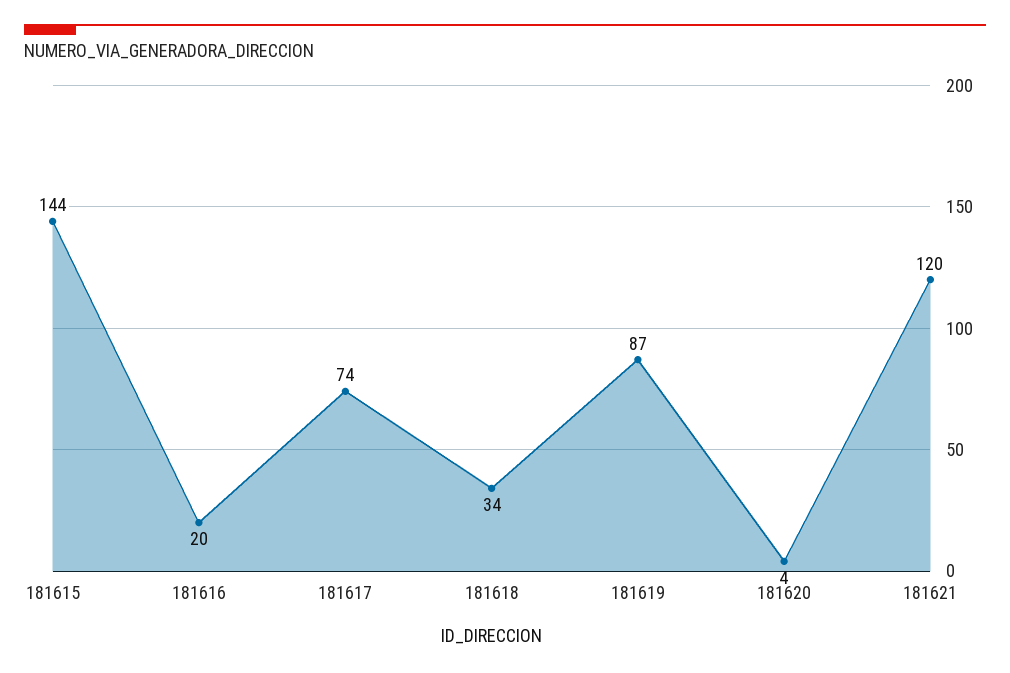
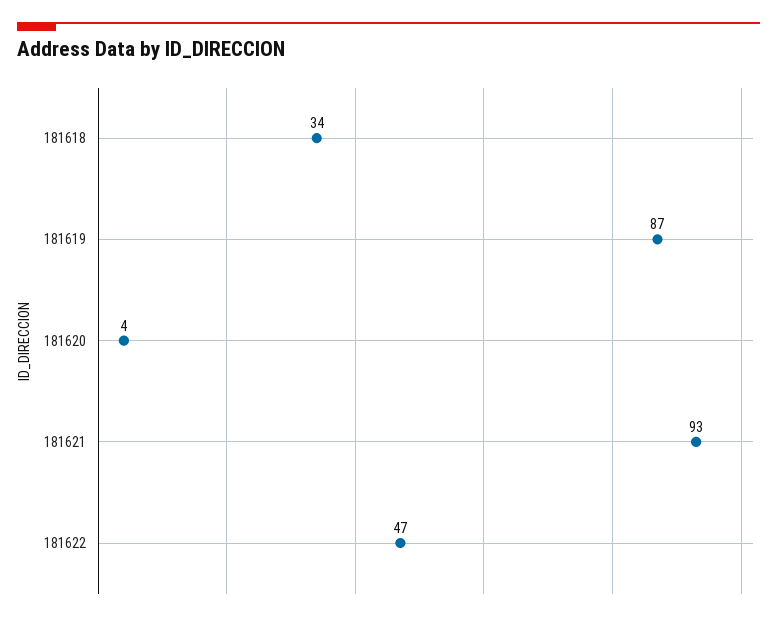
181615: 144 -> none
181616: 20 -> none
181617: 74 -> none
181621: 120 -> 93
181622: none -> 47

